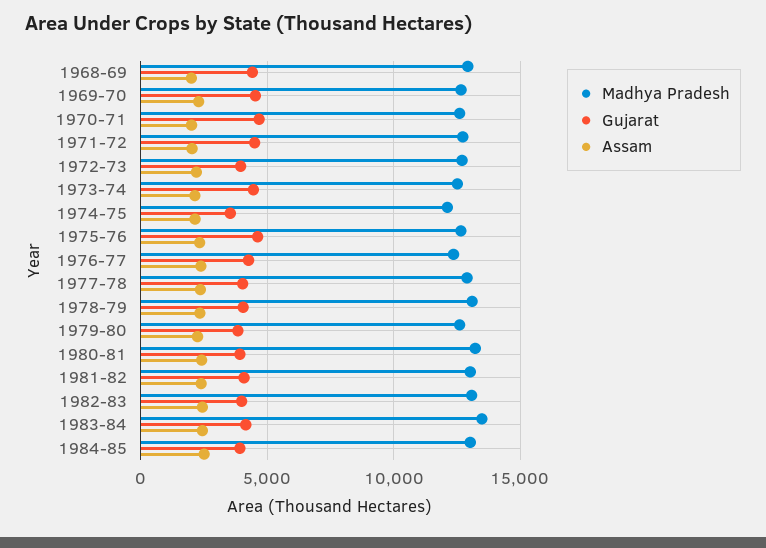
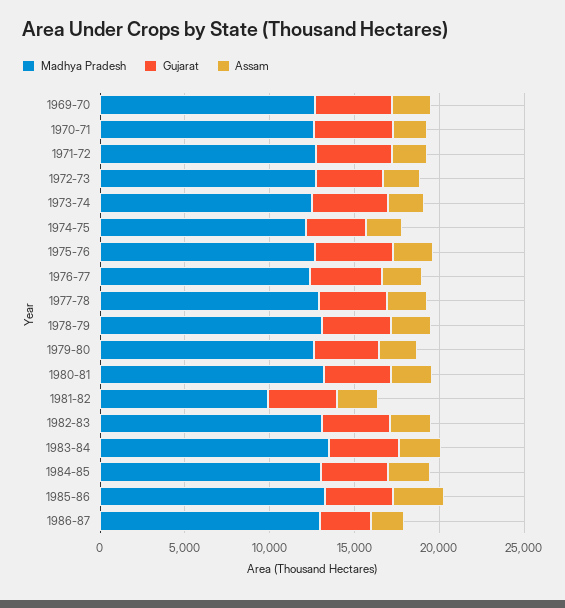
Madhya Pradesh, 1968-69: 13000 -> none
Gujarat, 1968-69: 4500 -> none
Assam, 1968-69: 2000 -> none
Madhya Pradesh, 1981-82: 13000 -> 10000
Madhya Pradesh, 1985-86: none -> 13000
Gujarat, 1985-86: none -> 4000
Assam, 1985-86: none -> 3000
Madhya Pradesh, 1986-87: none -> 13000
Gujarat, 1986-87: none -> 3000
Assam, 1986-87: none -> 2000

